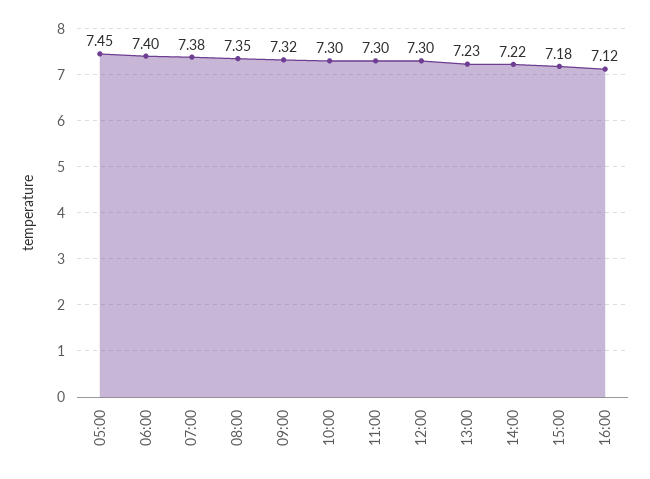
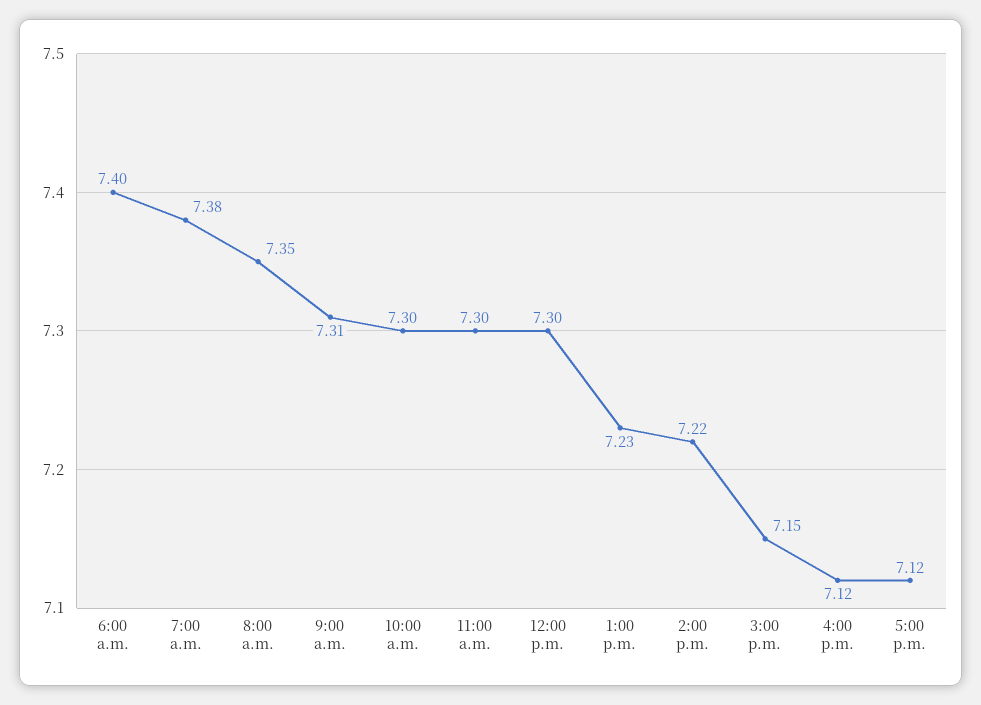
05:00: 7.45 -> none
09:00: 7.32 -> 7.31
15:00: 7.18 -> 7.15
5:00 p.m.: none -> 7.12

